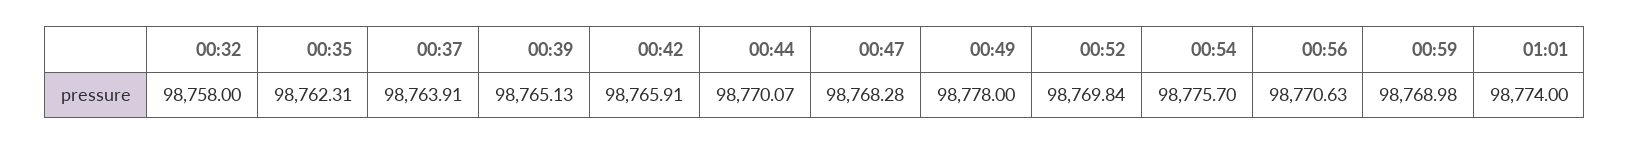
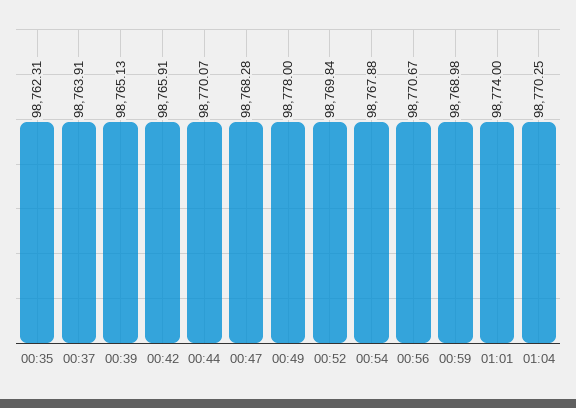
00:32: 98758 -> none
00:54: 98775.7 -> 98767.88
00:56: 98770.63 -> 98770.67
01:04: none -> 98770.25

